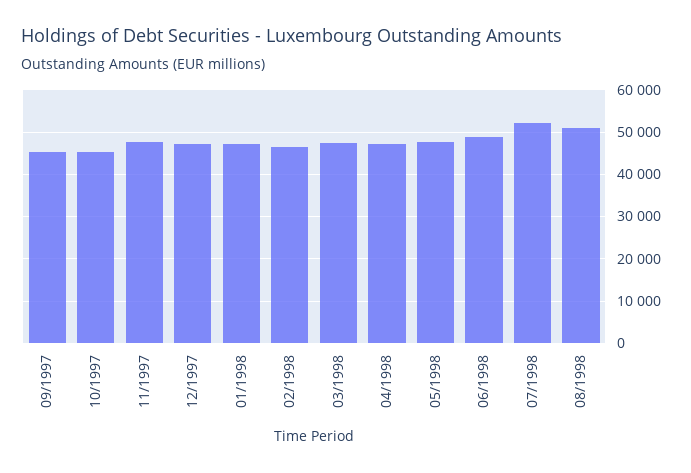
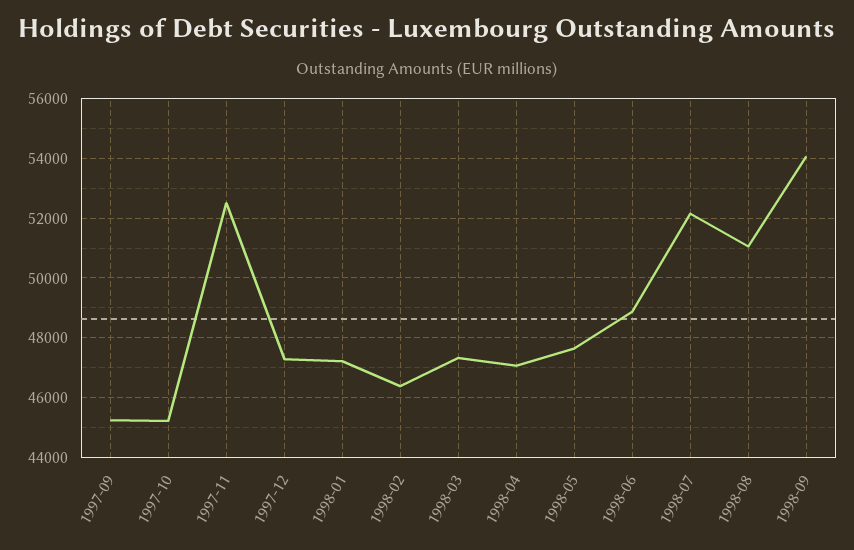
11/1997: 48000 -> 52500
1998-09: none -> 54000

